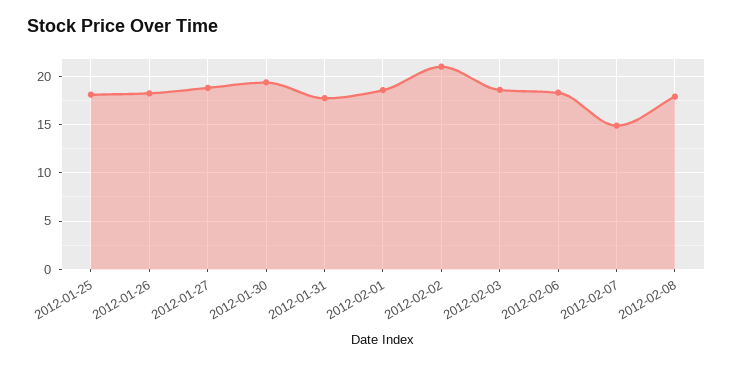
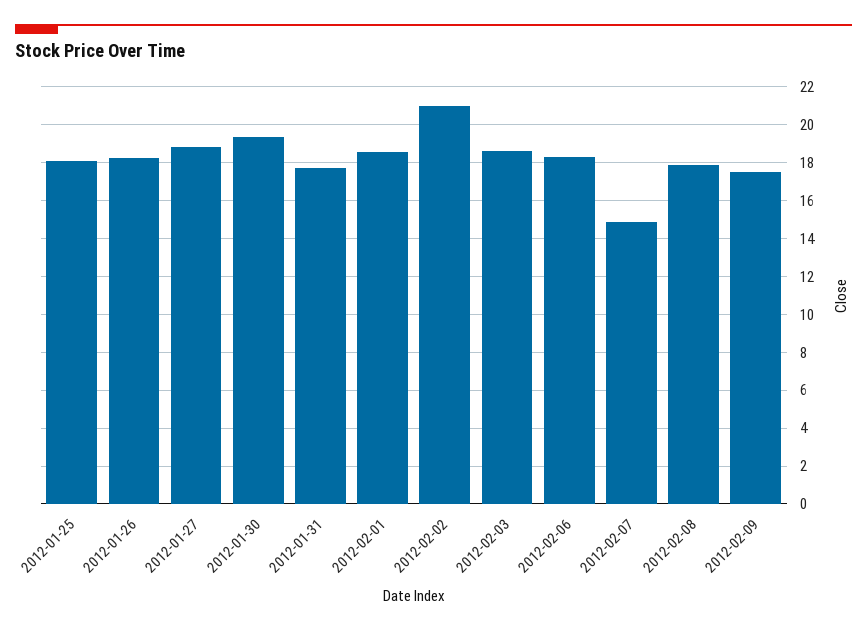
2012-02-09: none -> 17.5

